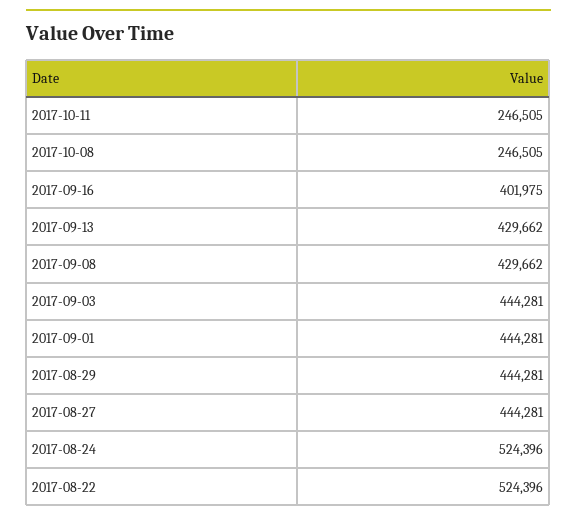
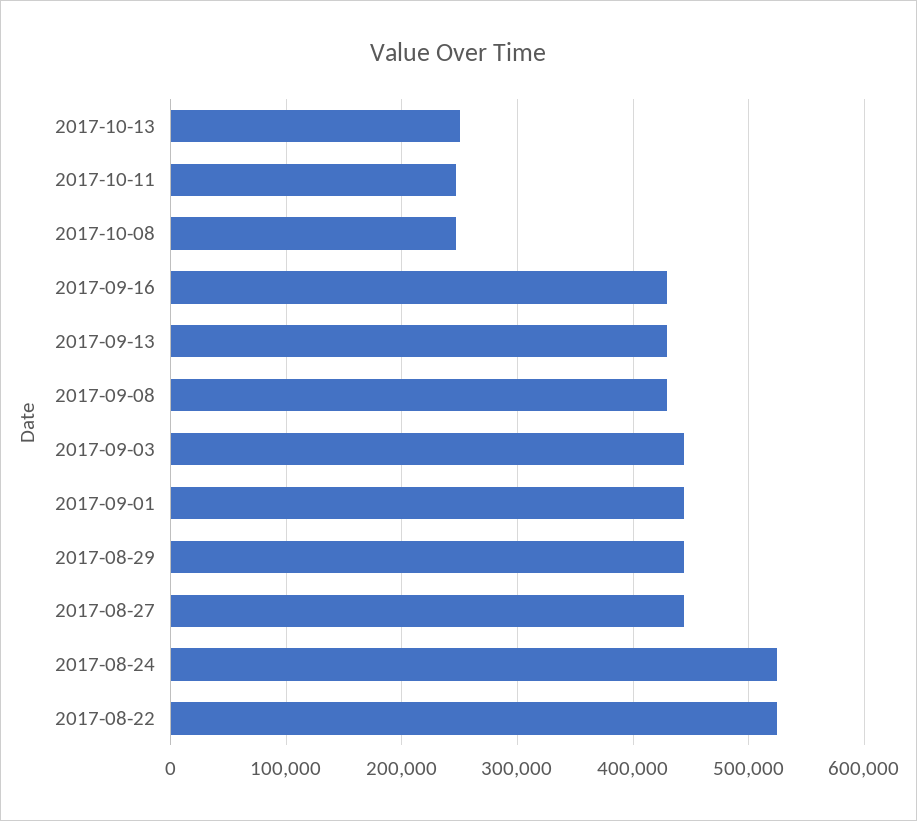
2017-09-16: 401975 -> 430000
2017-10-13: none -> 250000

